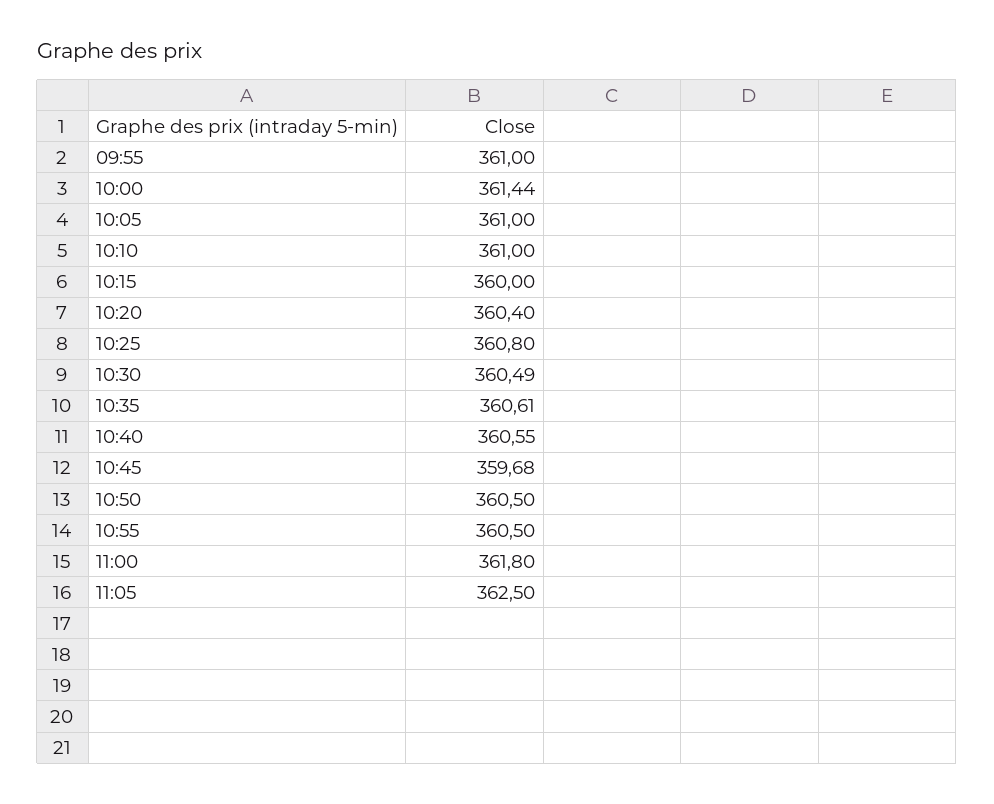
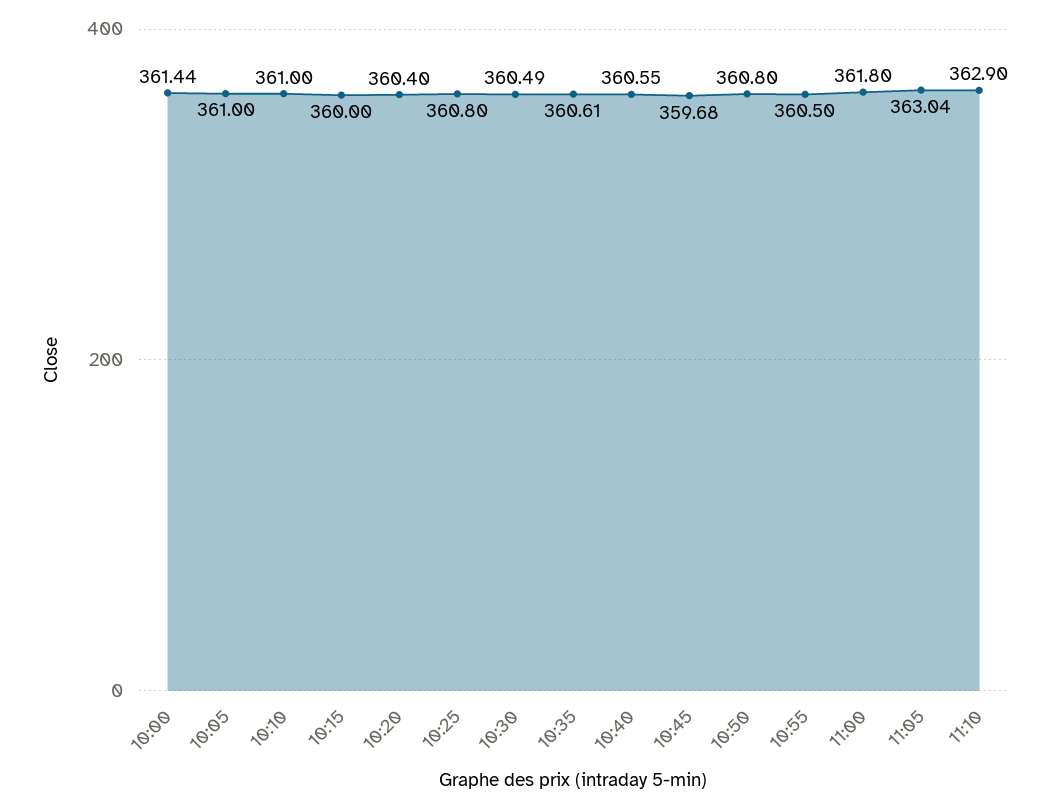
09:55: 361 -> none
10:50: 360.5 -> 360.8
11:05: 362.5 -> 363.04
11:10: none -> 362.9

